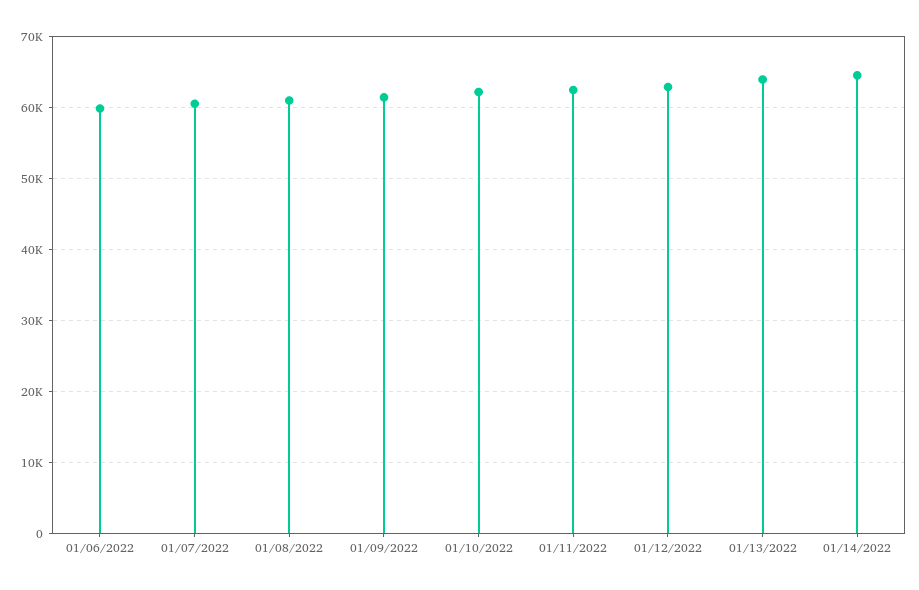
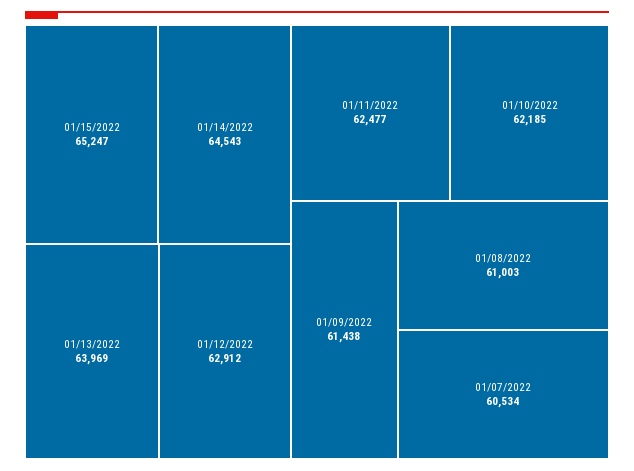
01/06/2022: 60000 -> none
01/15/2022: none -> 65247

